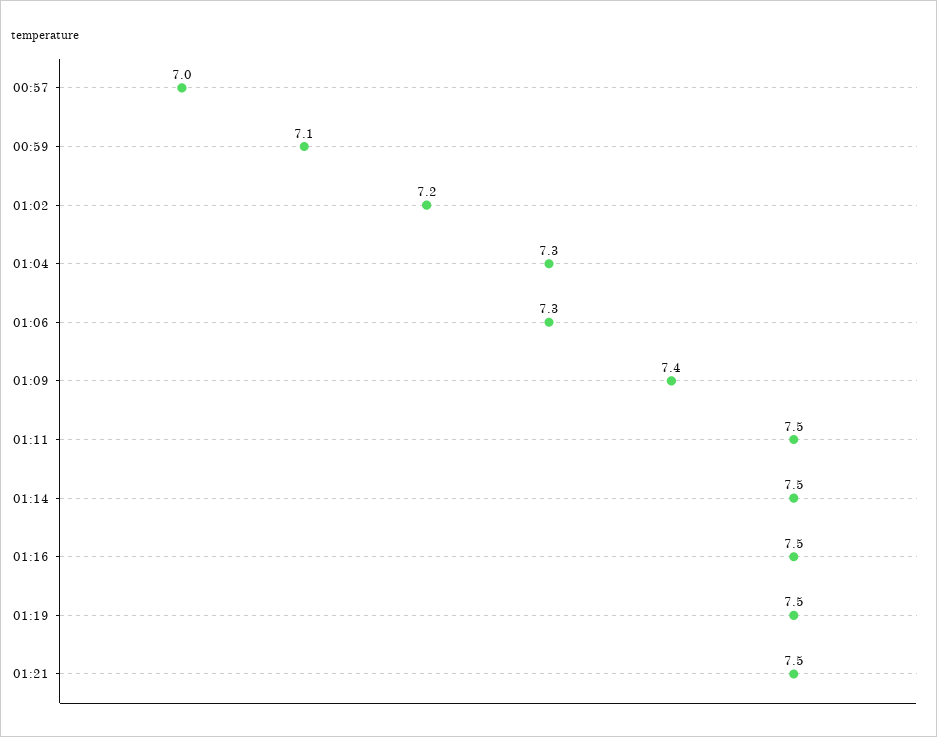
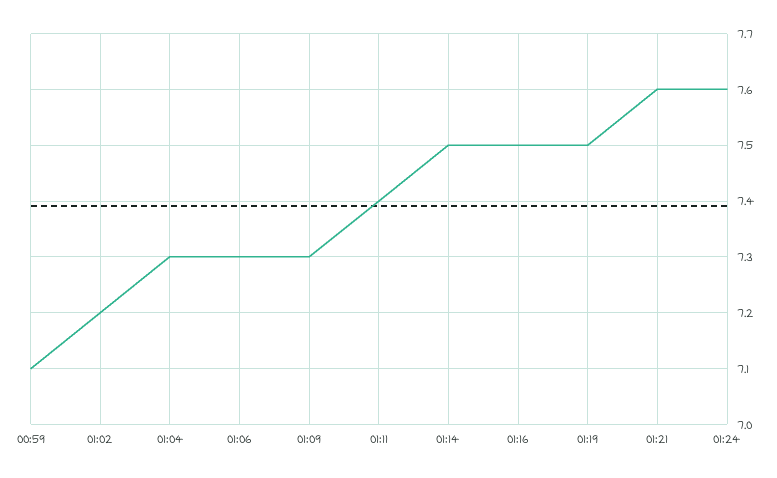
00:57: 7 -> none
01:09: 7.4 -> 7.3
01:11: 7.5 -> 7.4
01:21: 7.5 -> 7.6
01:24: none -> 7.6

